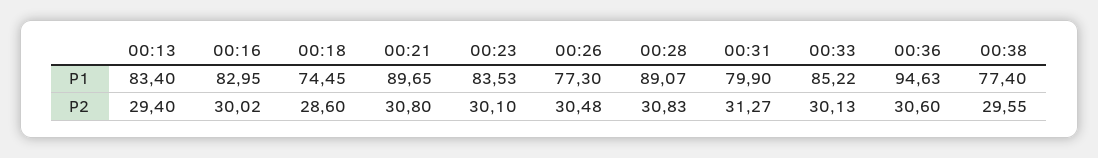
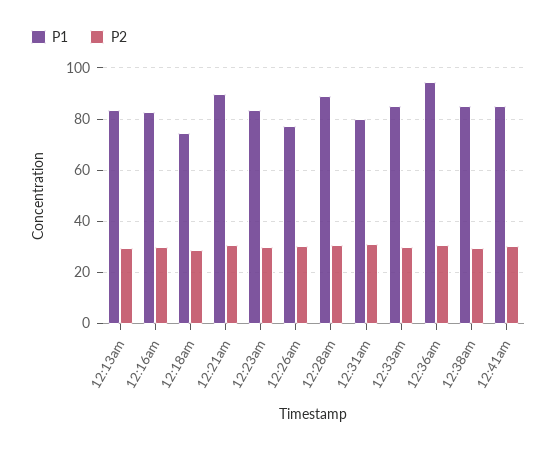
P1, 00:38: 77.4 -> 85
P1, 12:41am: none -> 85
P2, 12:41am: none -> 30

